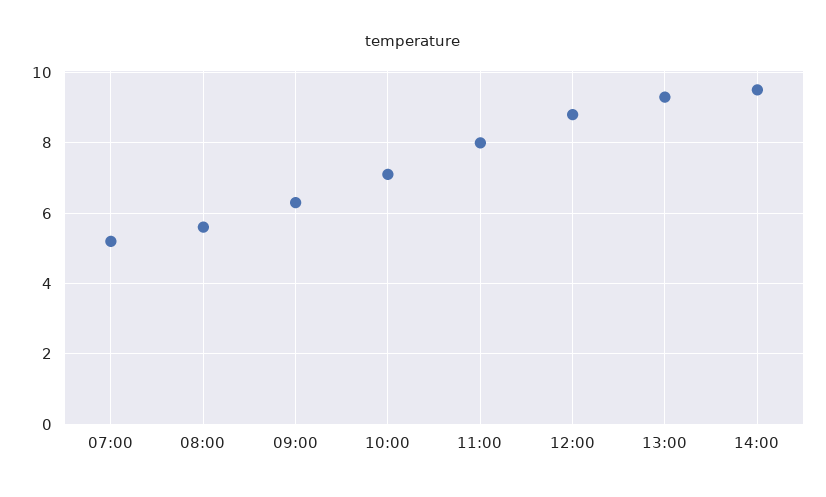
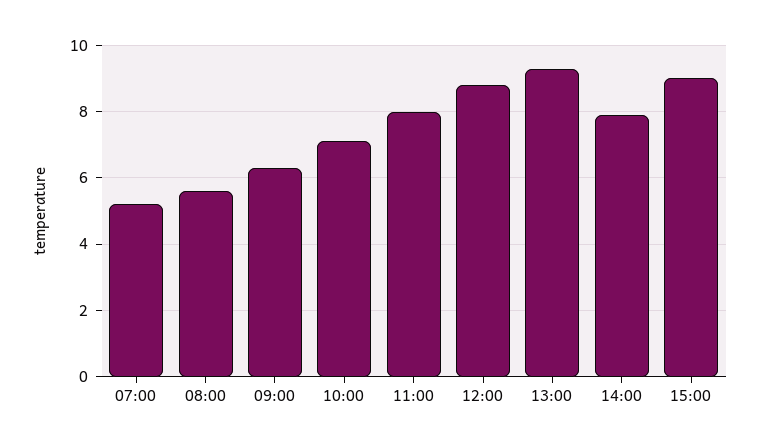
14:00: 9.5 -> 8
15:00: none -> 9

